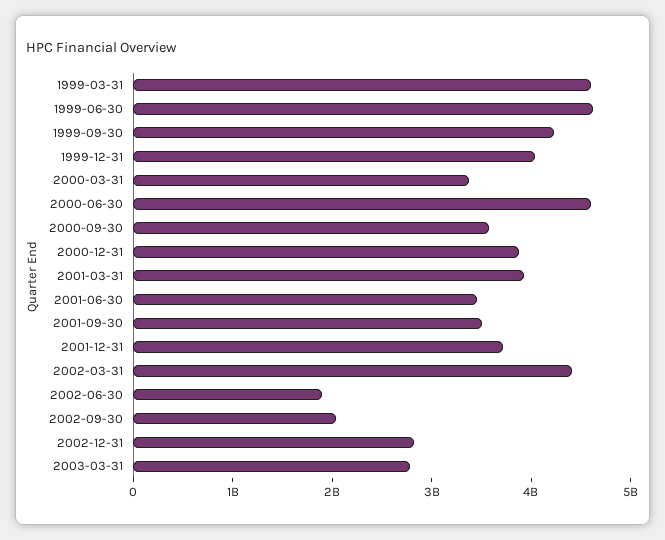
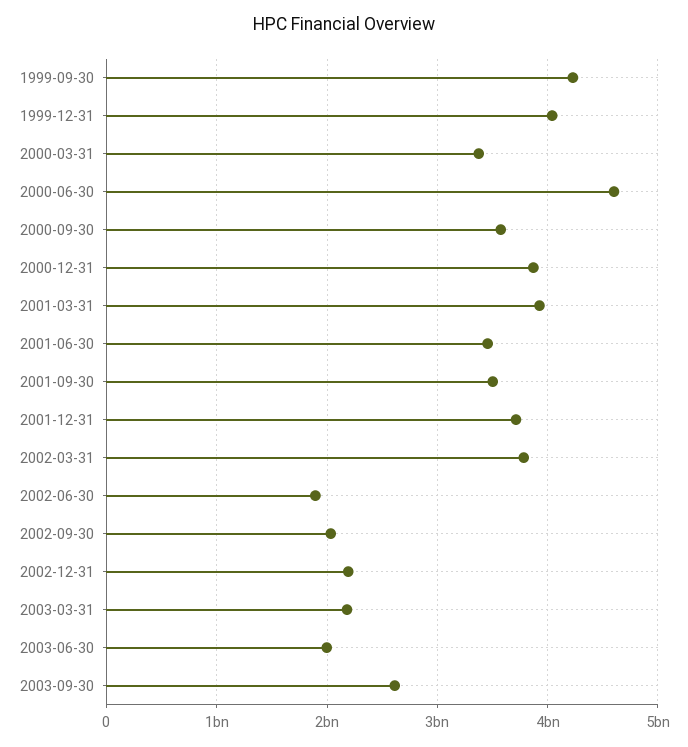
1999-03-31: 4600000000 -> none
1999-06-30: 4600000000 -> none
2002-03-31: 4400000000 -> 3800000000
2002-12-31: 2800000000 -> 2200000000
2003-03-31: 2800000000 -> 2200000000
2003-06-30: none -> 2000000000
2003-09-30: none -> 2600000000

